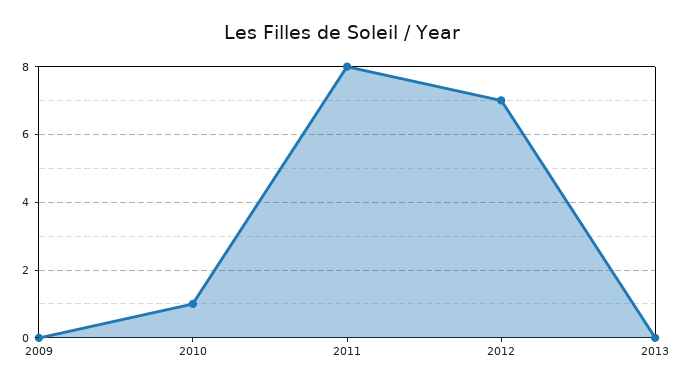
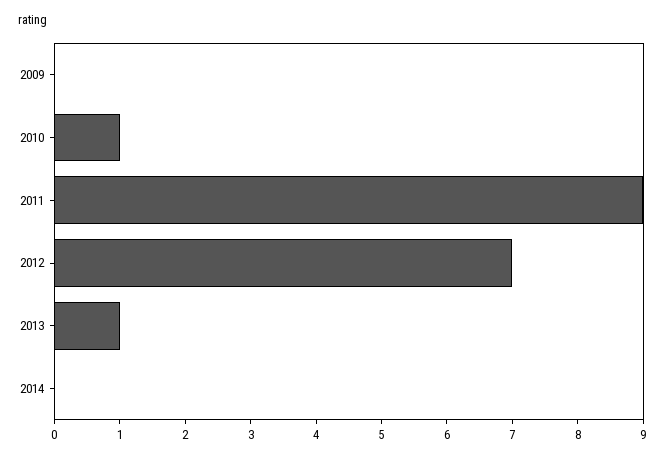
2011: 8 -> 9
2013: 0 -> 1
2014: none -> 0

